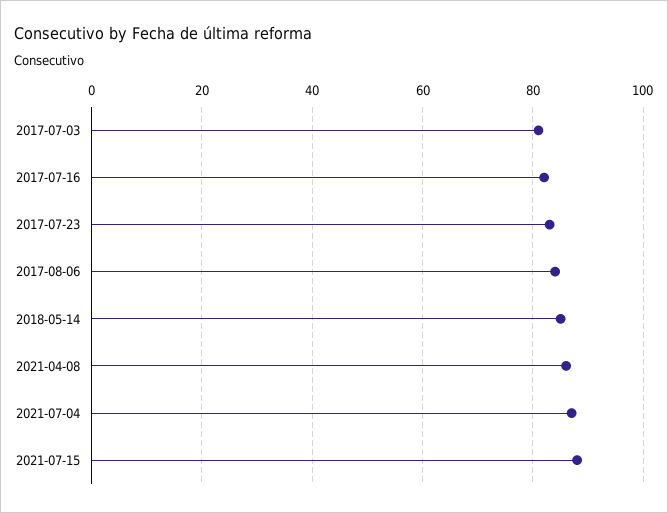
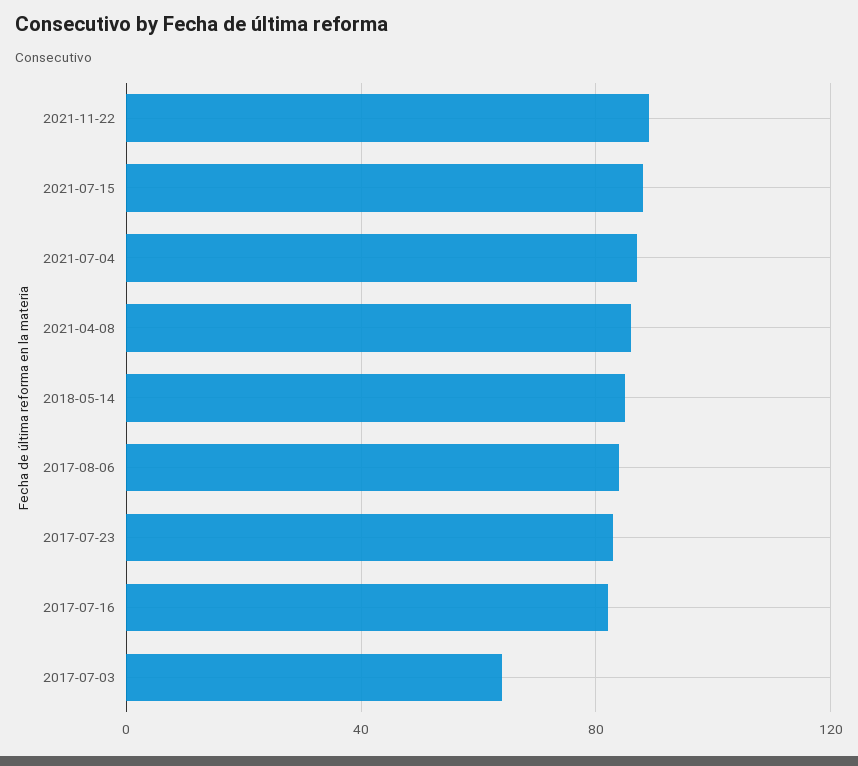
2017-07-03: 80 -> 65
2021-11-22: none -> 90

